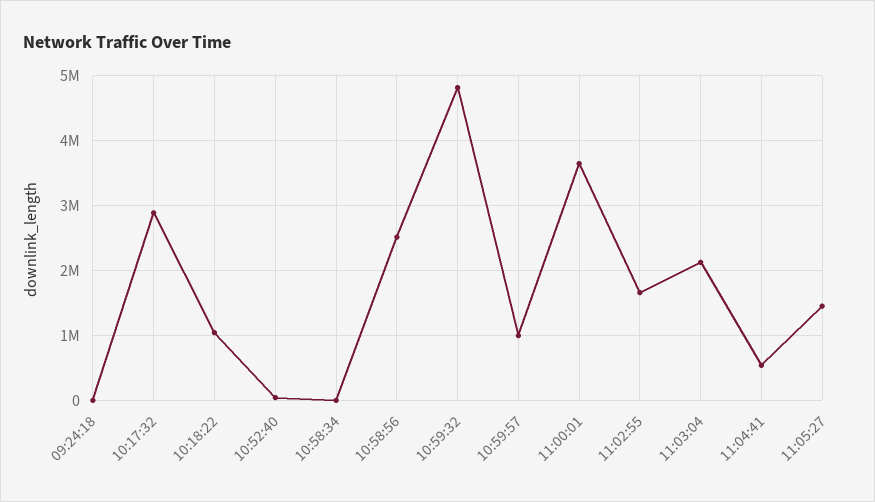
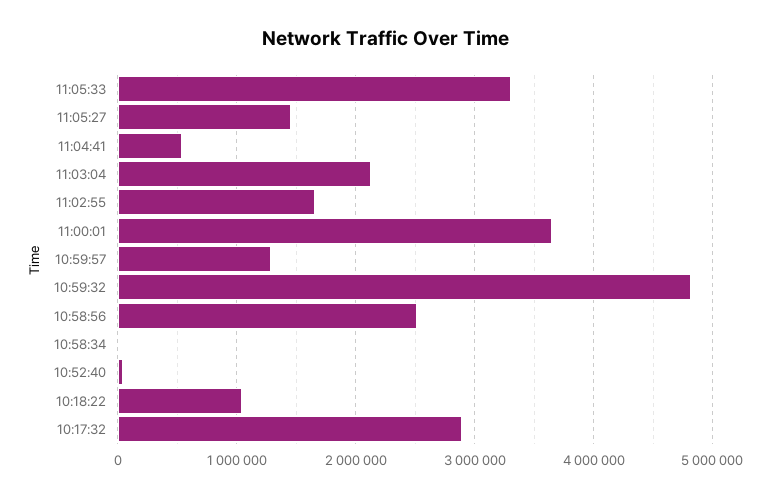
09:24:18: 0 -> none
10:59:57: 1000000 -> 1300000
11:05:33: none -> 3300000

